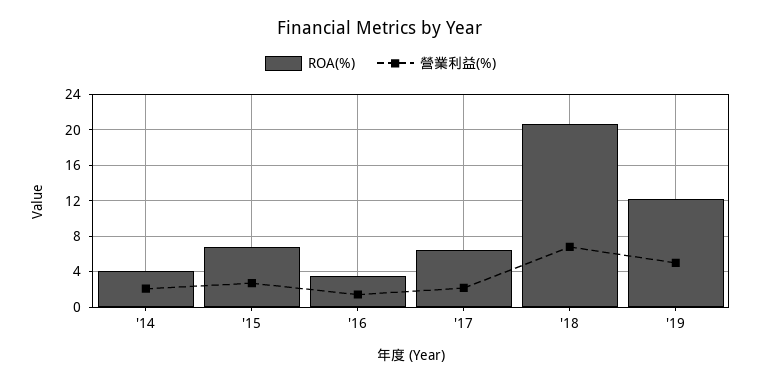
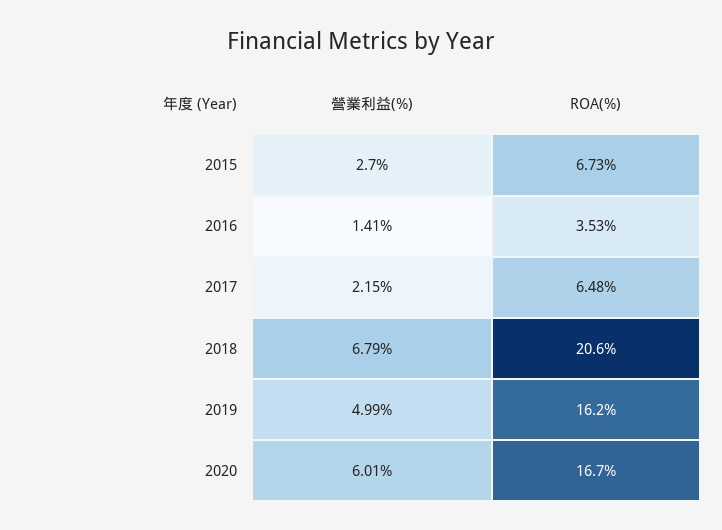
ROA(%), '14: 4 -> none
營業利益(%), '14: 2 -> none
ROA(%), '19: 12 -> 16.2
營業利益(%), 2020: none -> 6.01
ROA(%), 2020: none -> 16.7

